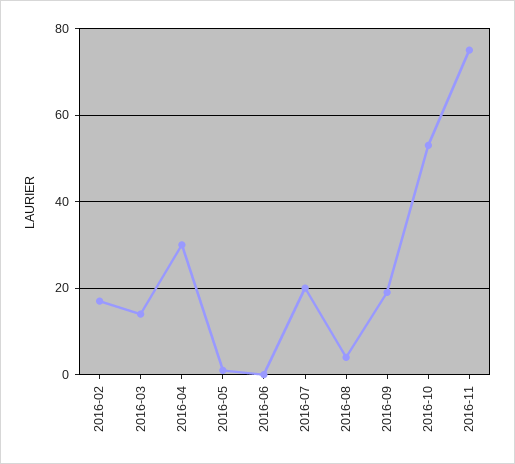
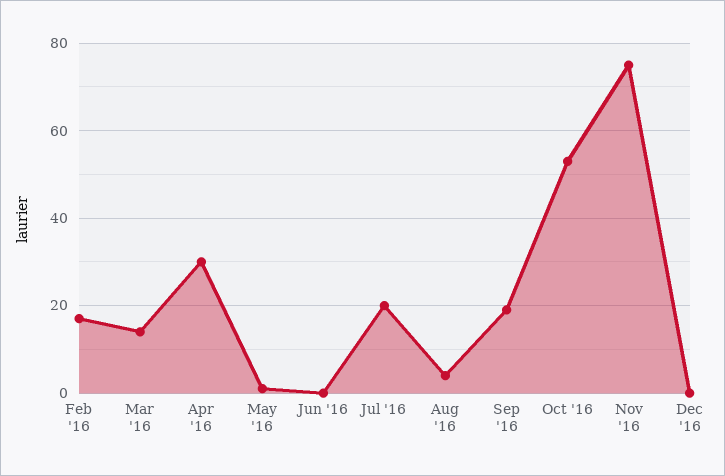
Dec '16: none -> 0

